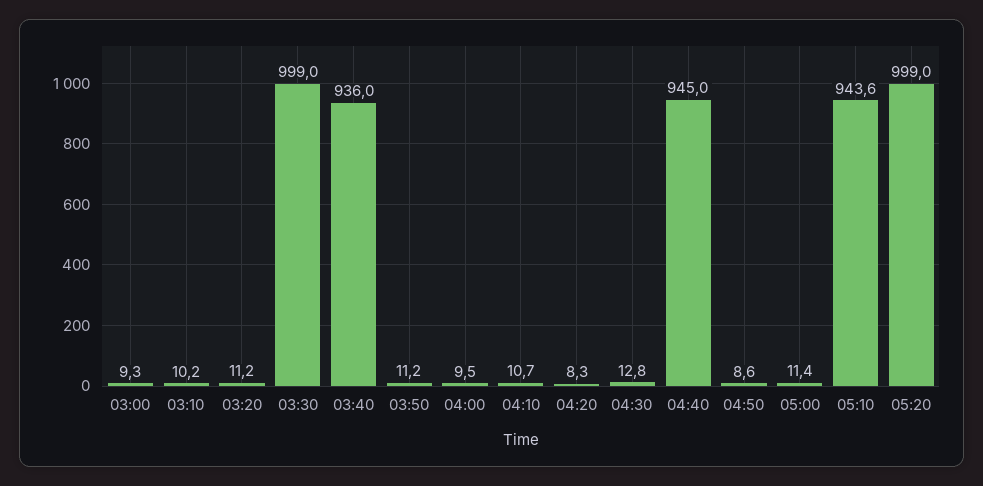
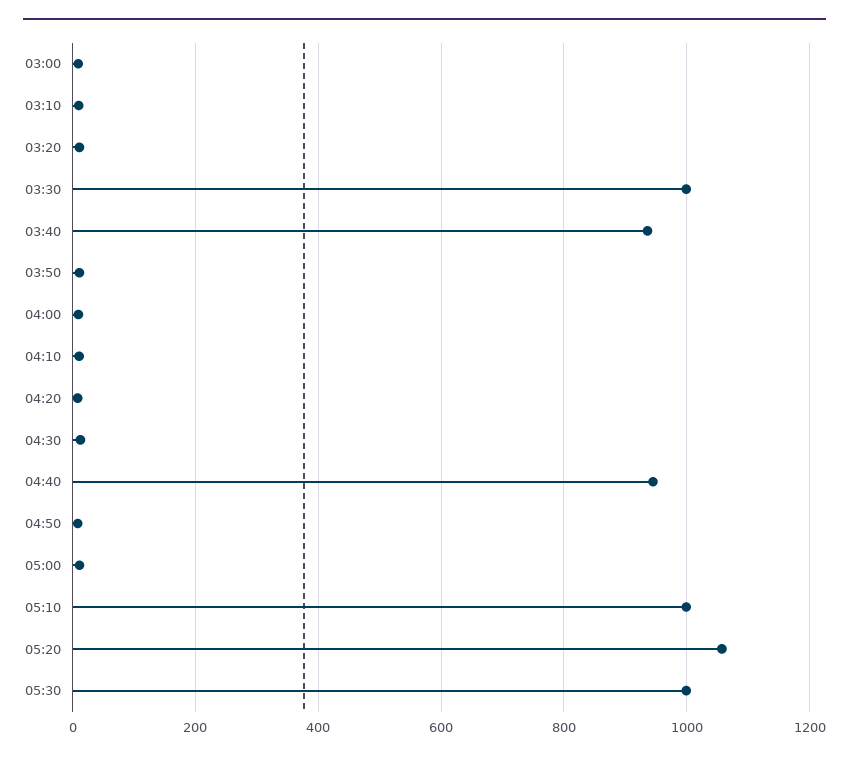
05:10: 943.6 -> 1000
05:20: 999 -> 1060
05:30: none -> 1000

